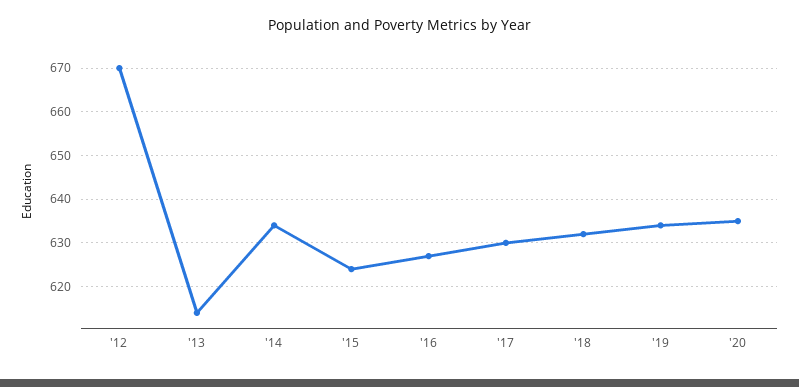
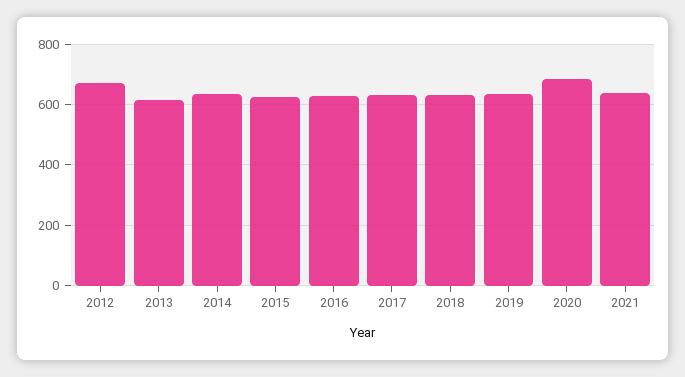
'20: 635 -> 680
2021: none -> 640

